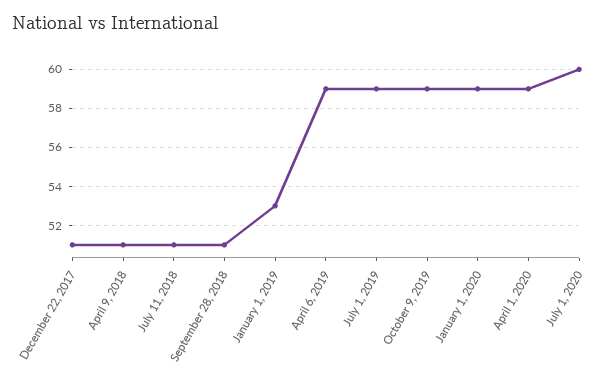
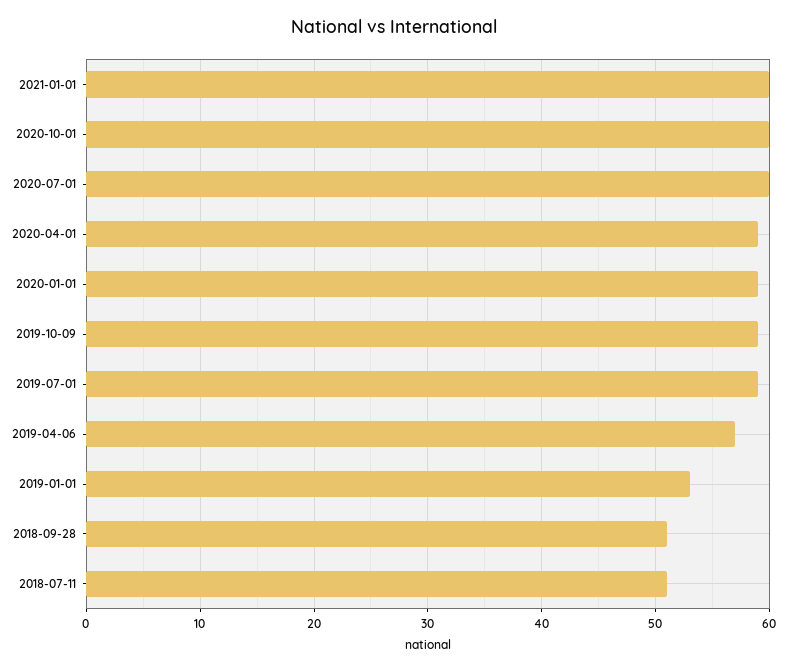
December 22, 2017: 51 -> none
April 9, 2018: 51 -> none
April 6, 2019: 59 -> 57
2021-01-01: none -> 60
2020-10-01: none -> 60

